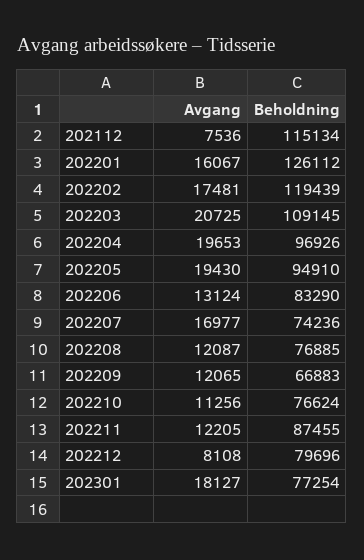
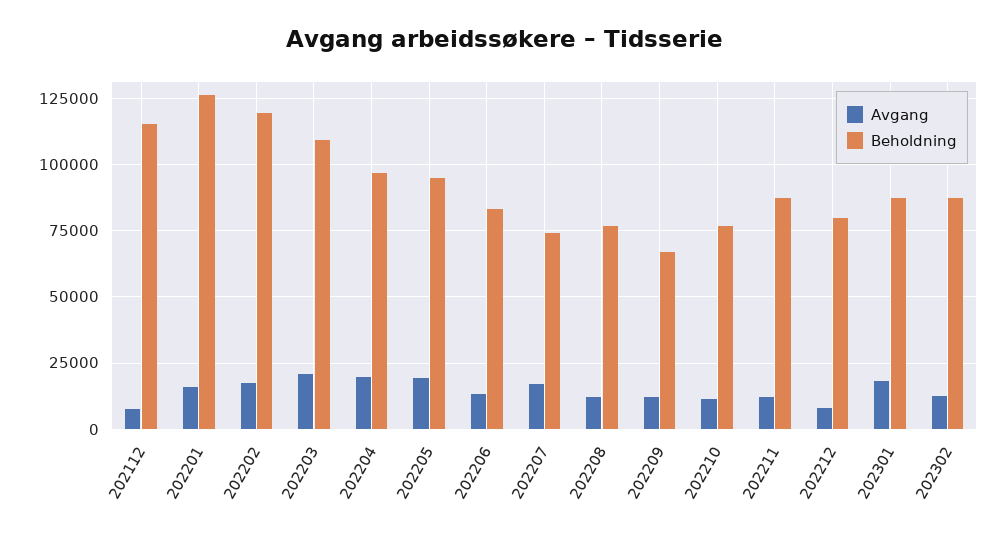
Beholdning, 202301: 77254 -> 87500
Avgang, 202302: none -> 12500
Beholdning, 202302: none -> 87500

